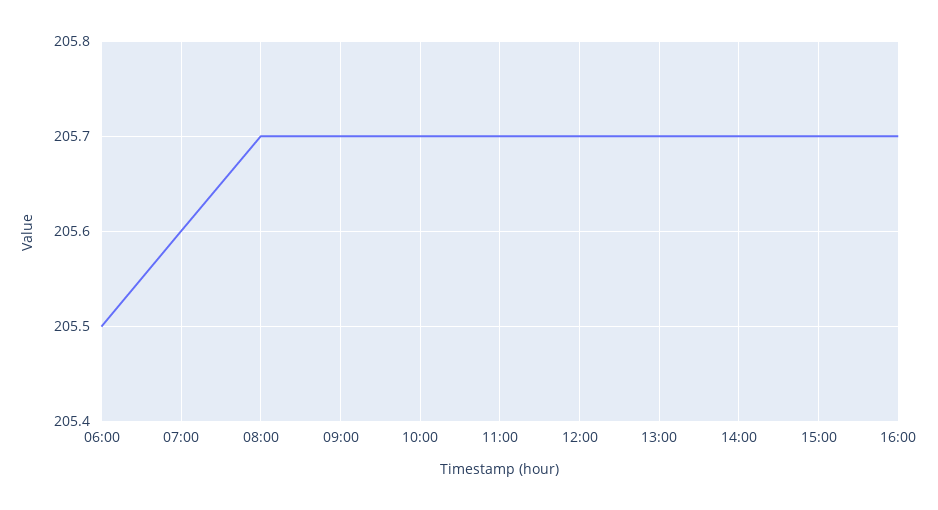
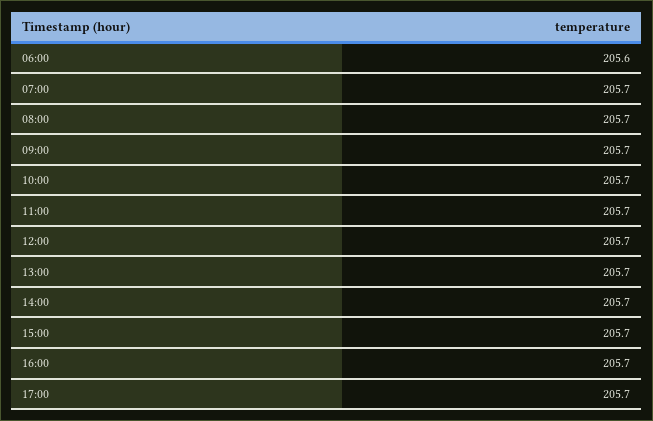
06:00: 205.5 -> 205.6
07:00: 205.6 -> 205.7
17:00: none -> 205.7

